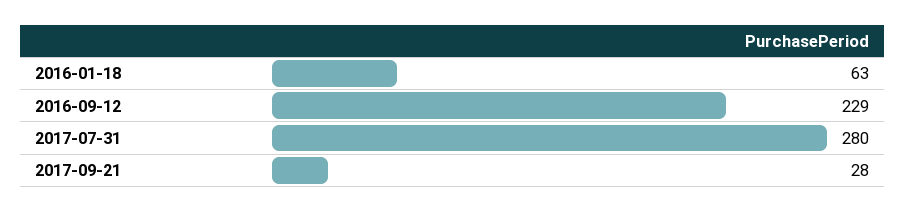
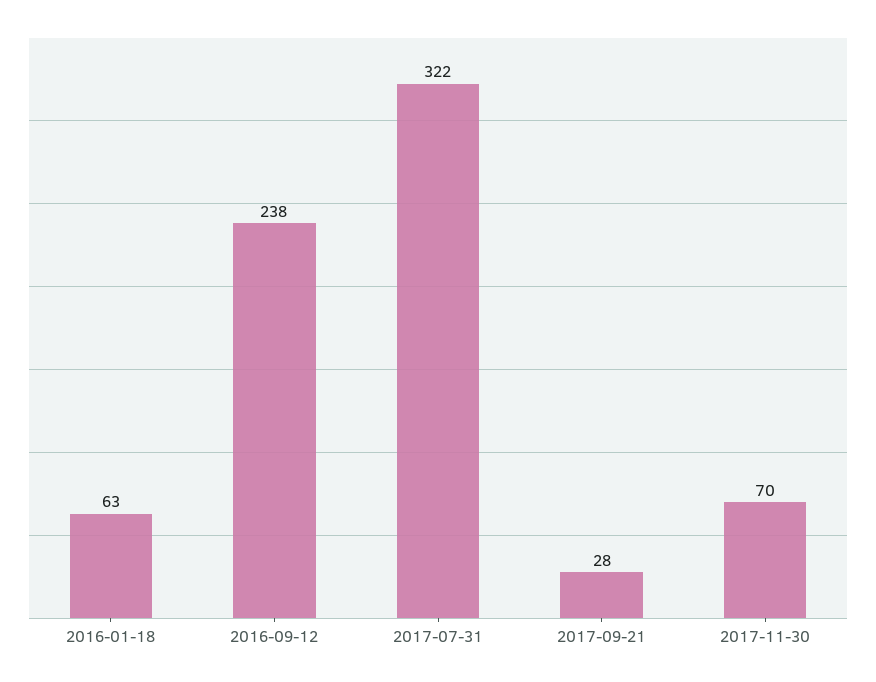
2016-09-12: 229 -> 238
2017-07-31: 280 -> 322
2017-11-30: none -> 70

